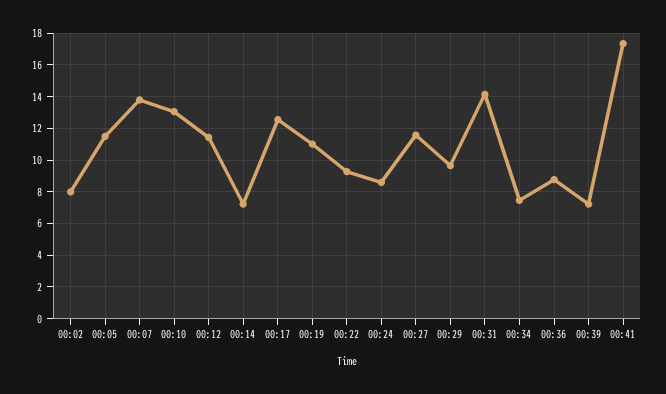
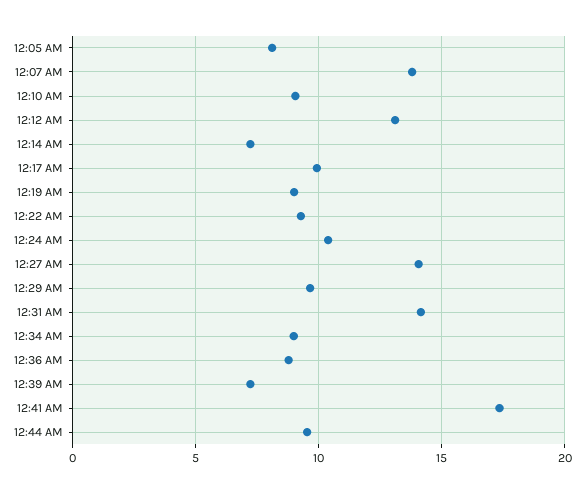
00:02: 8 -> none
00:05: 11.5 -> 8
00:10: 13 -> 9
00:12: 11.5 -> 13
00:17: 12.5 -> 10
00:19: 11 -> 9
00:24: 8.5 -> 10.5
00:27: 11.5 -> 14
00:34: 7.5 -> 9
12:44 AM: none -> 9.5

